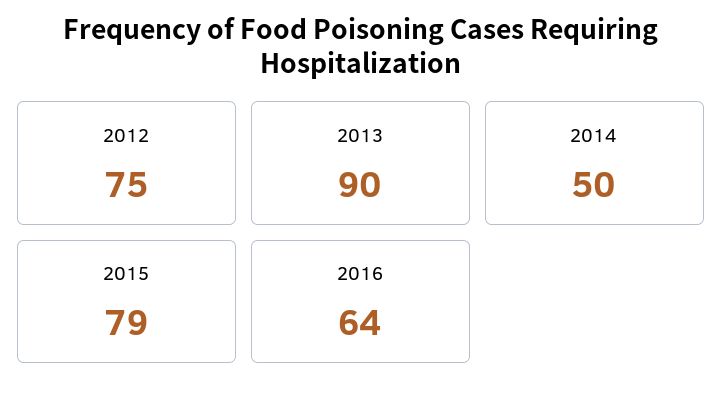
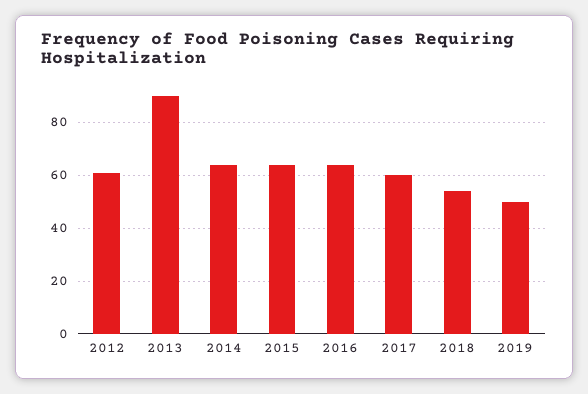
2012: 75 -> 60
2014: 50 -> 65
2015: 79 -> 65
2017: none -> 60
2018: none -> 55
2019: none -> 50

